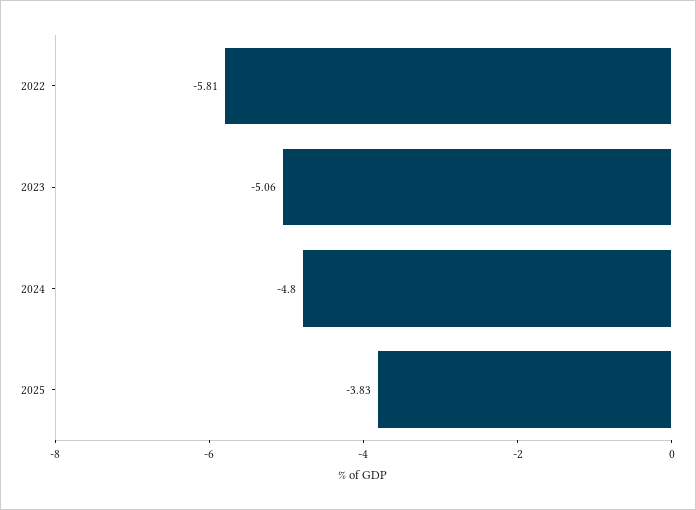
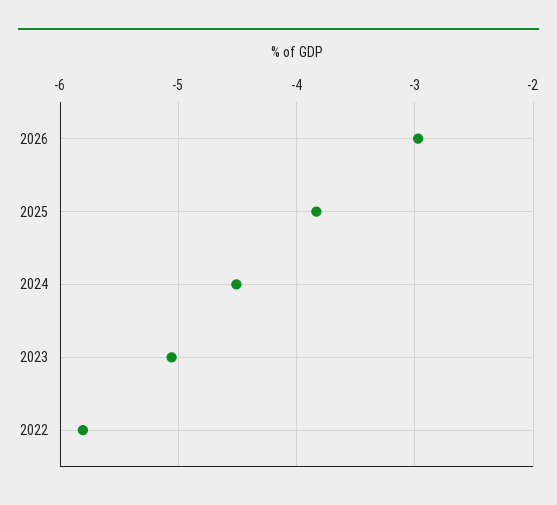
2024: -4.8 -> -4.5
2026: none -> -3

